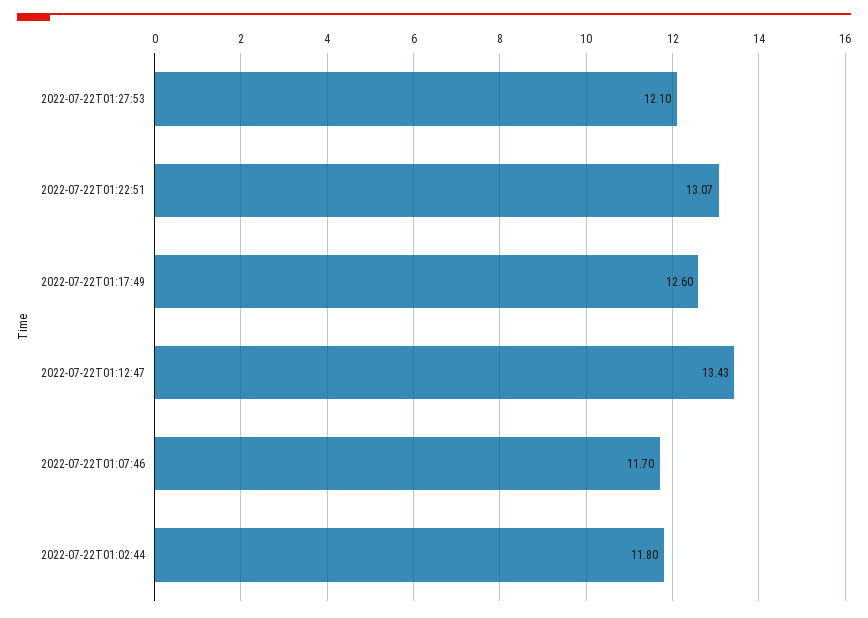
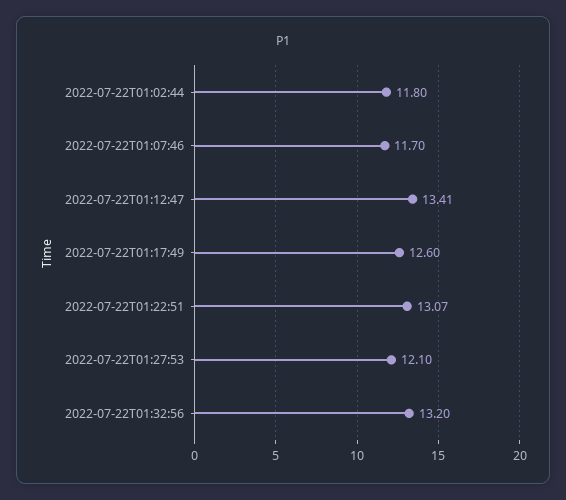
2022-07-22T01:12:47: 13.43 -> 13.41
2022-07-22T01:32:56: none -> 13.2

